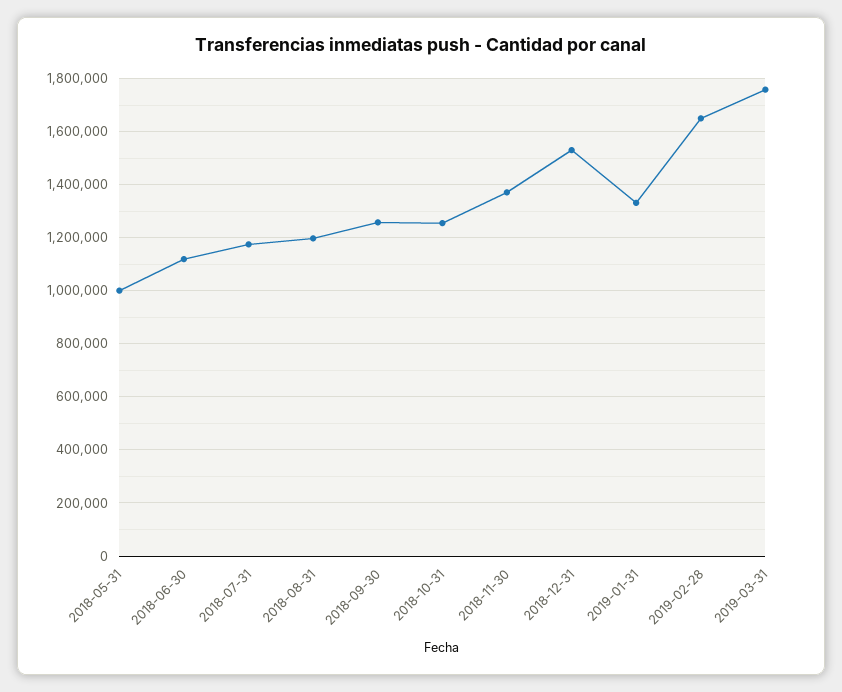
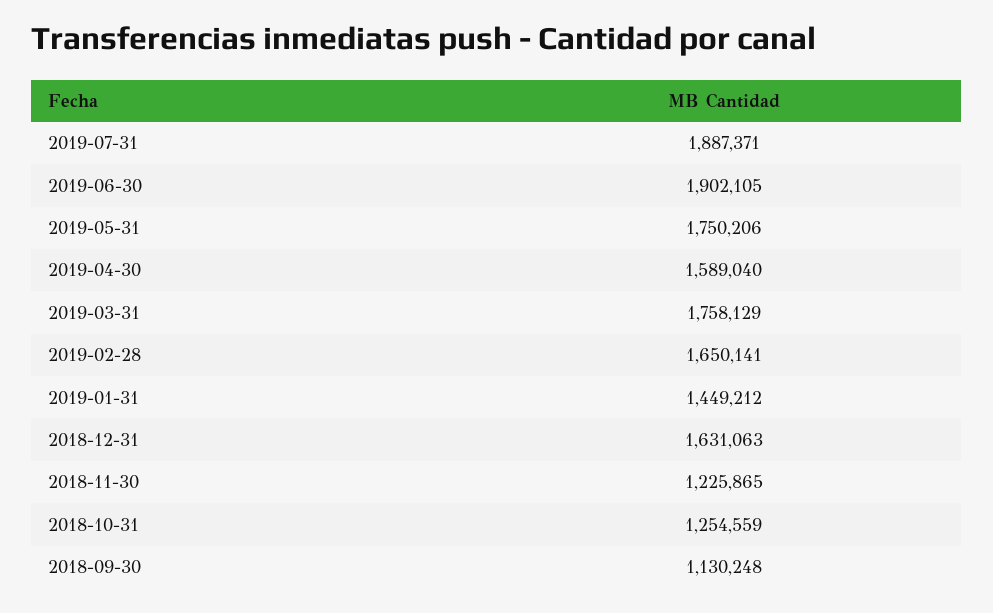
2018-05-31: 1000000 -> none
2018-06-30: 1125000 -> none
2018-07-31: 1175000 -> none
2018-08-31: 1200000 -> none
2018-09-30: 1250000 -> 1130248
2018-11-30: 1375000 -> 1225865
2018-12-31: 1525000 -> 1631063
2019-01-31: 1325000 -> 1449212
2019-07-31: none -> 1887371
2019-06-30: none -> 1902105
2019-05-31: none -> 1750206
2019-04-30: none -> 1589040

